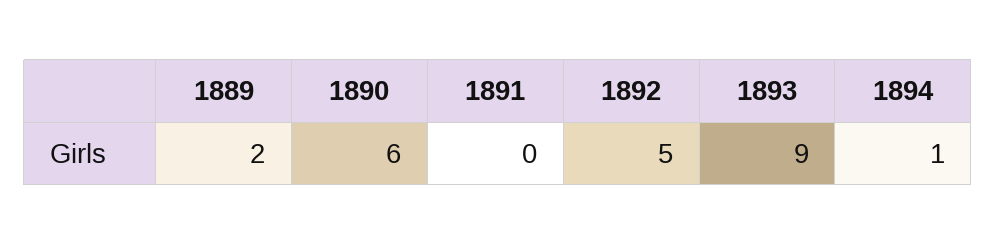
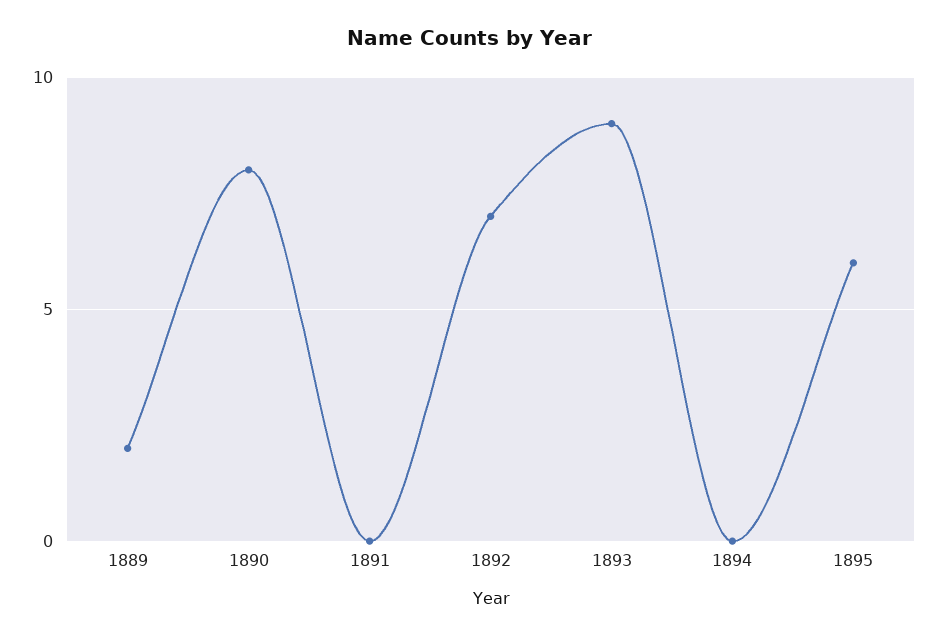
1890: 6 -> 8
1892: 5 -> 7
1894: 1 -> 0
1895: none -> 6

